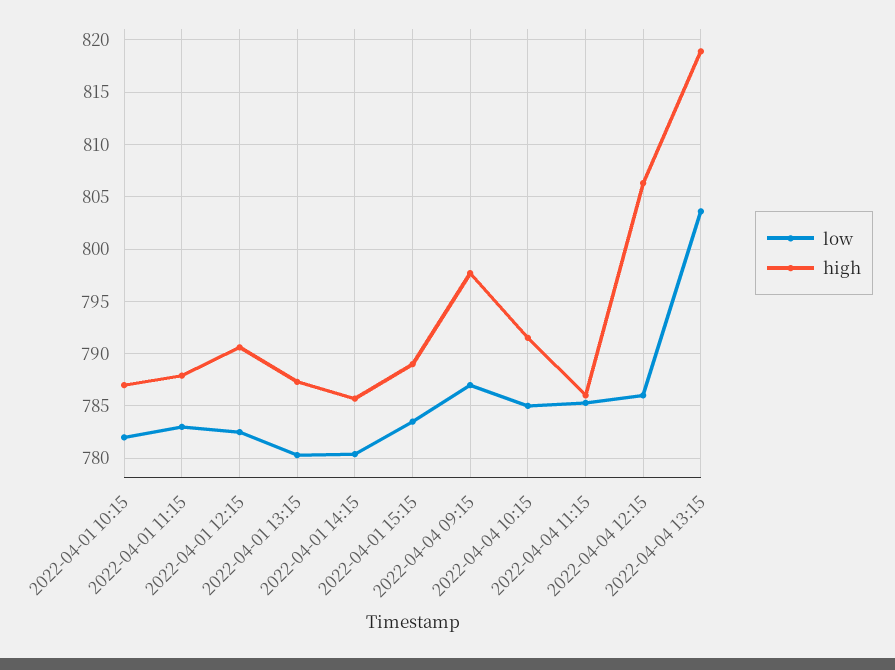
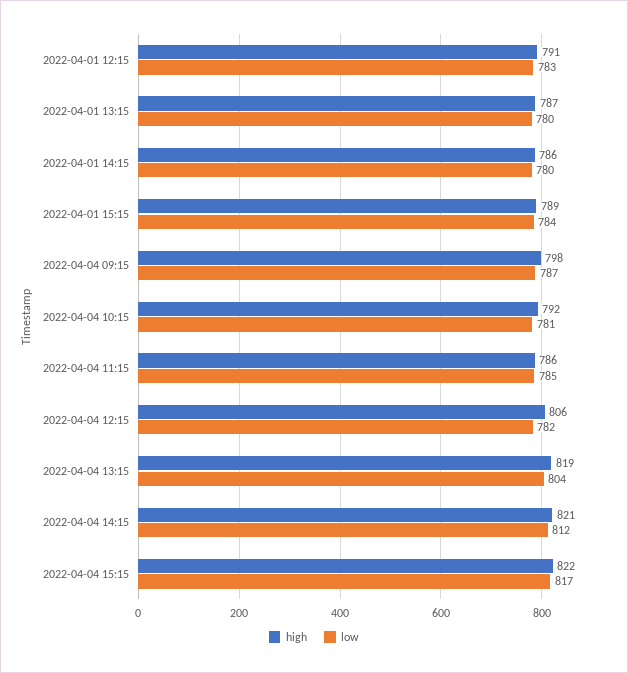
low, 2022-04-01 10:15: 782 -> none
high, 2022-04-01 10:15: 787 -> none
low, 2022-04-01 11:15: 783 -> none
high, 2022-04-01 11:15: 788 -> none
low, 2022-04-04 10:15: 785 -> 781
low, 2022-04-04 12:15: 786 -> 782
high, 2022-04-04 14:15: none -> 821
low, 2022-04-04 14:15: none -> 812
high, 2022-04-04 15:15: none -> 822
low, 2022-04-04 15:15: none -> 817

